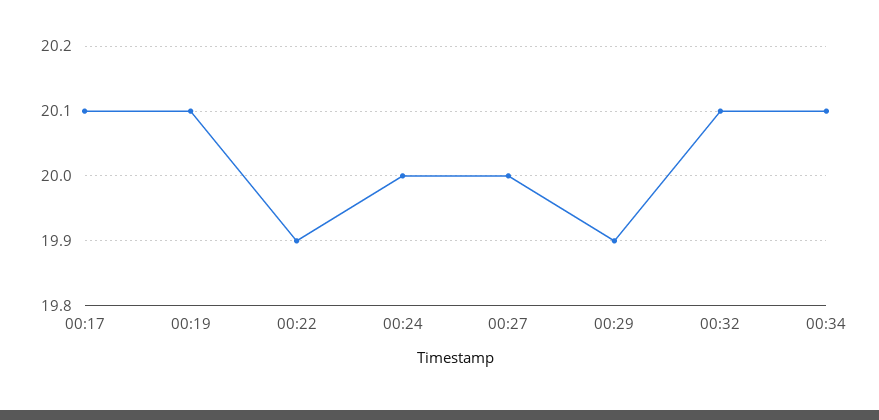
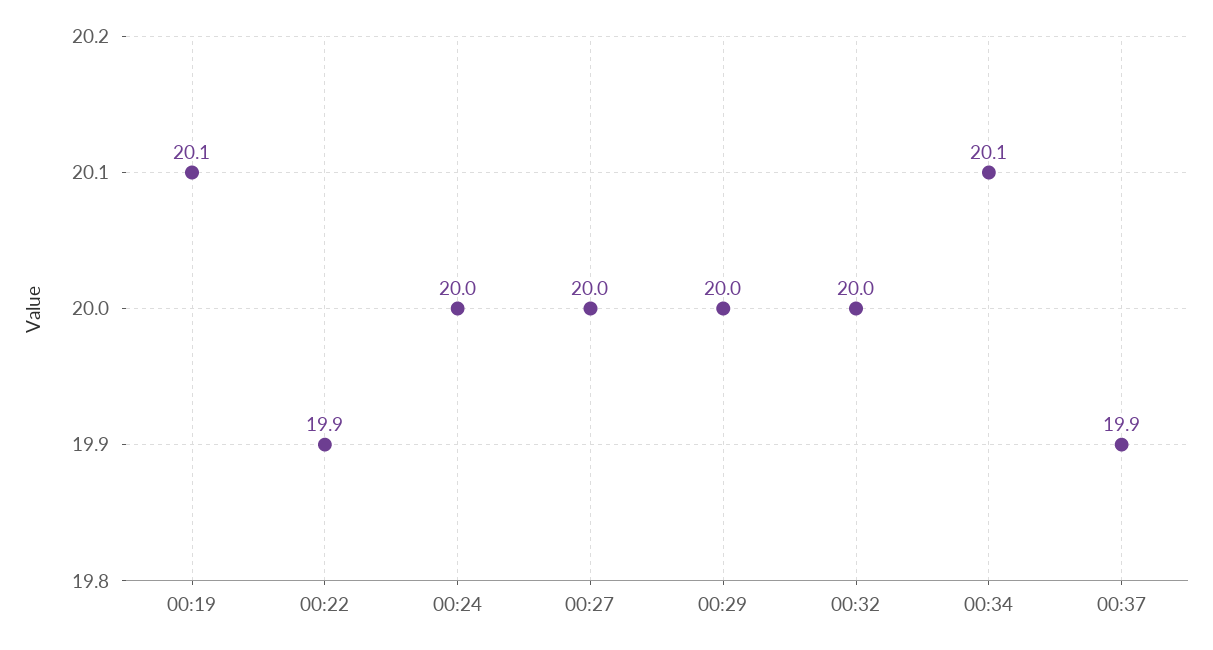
00:17: 20.1 -> none
00:29: 19.9 -> 20
00:32: 20.1 -> 20
00:37: none -> 19.9

